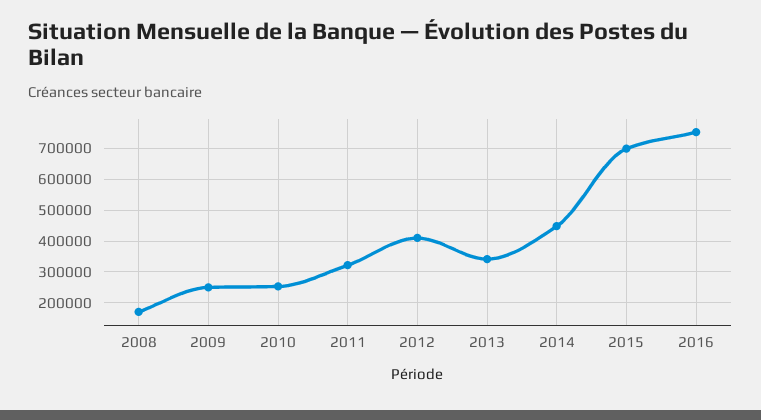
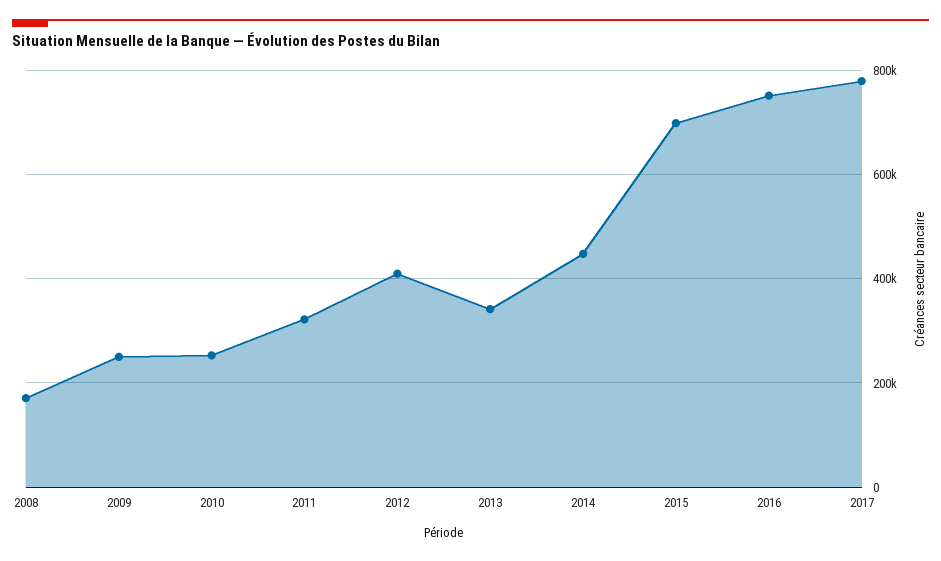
2017: none -> 780000

